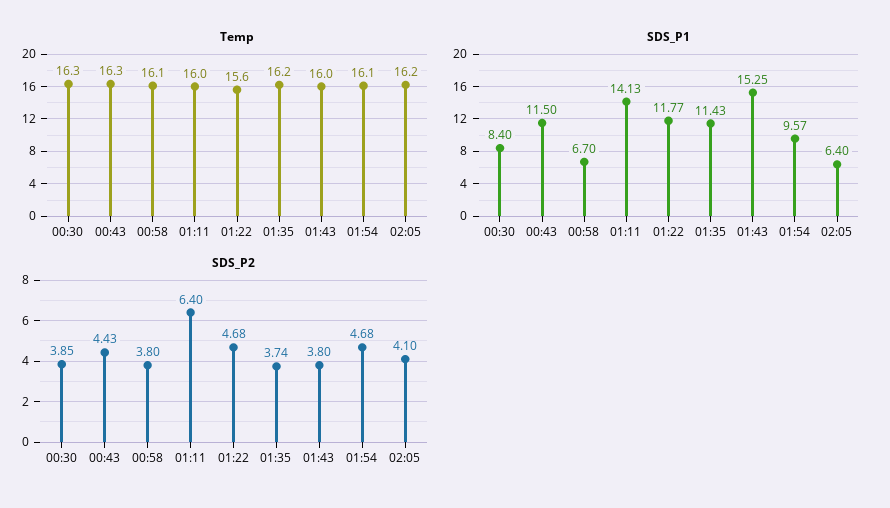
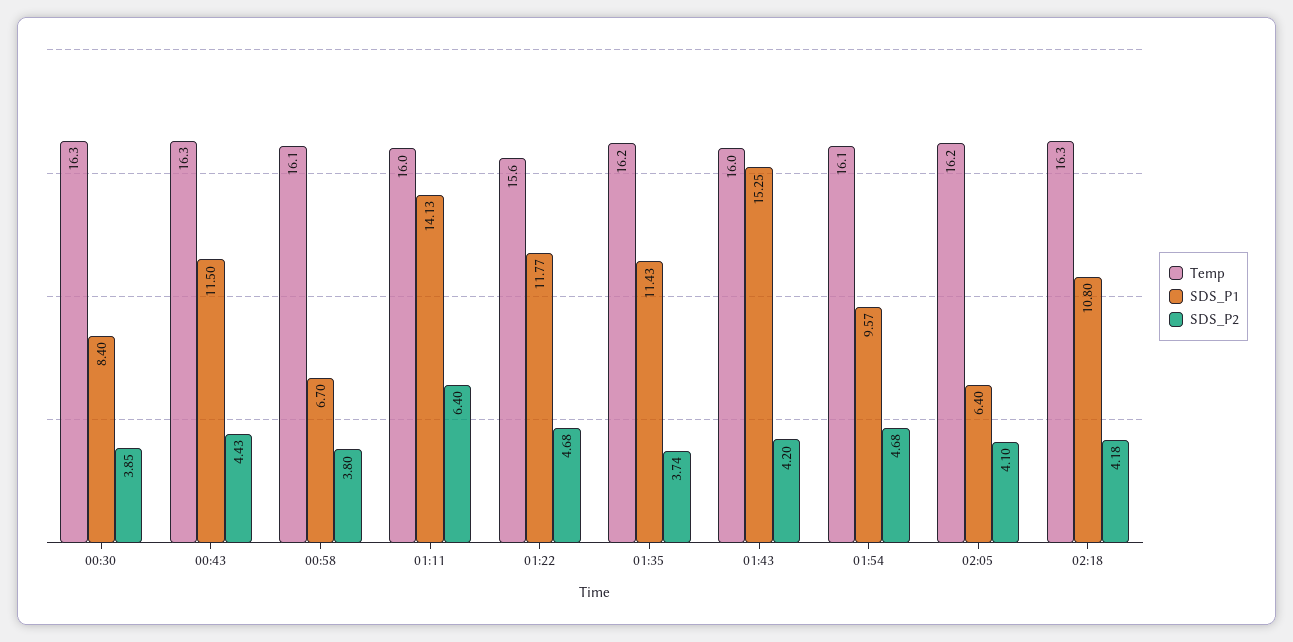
SDS_P2, 01:43: 3.8 -> 4.2
Temp, 02:18: none -> 16.3
SDS_P1, 02:18: none -> 10.8
SDS_P2, 02:18: none -> 4.18

